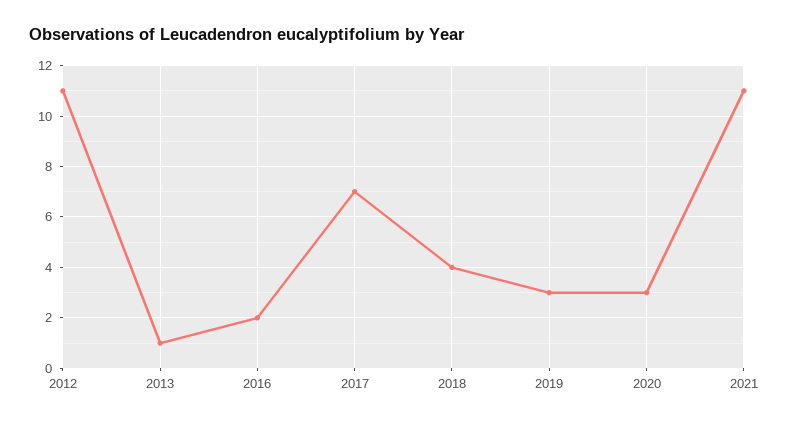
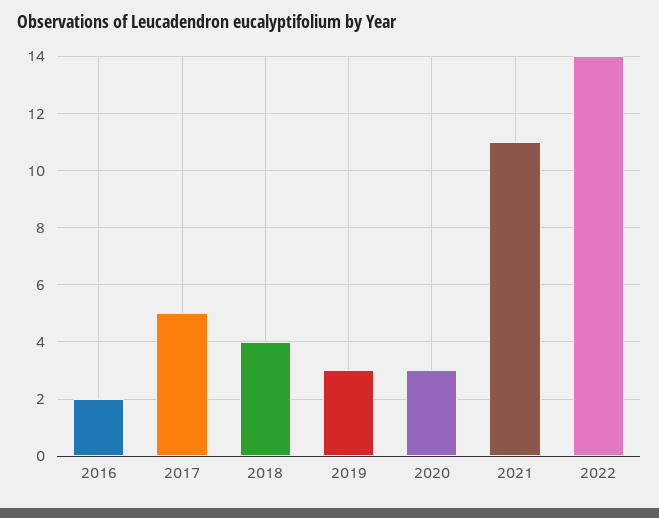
2012: 11 -> none
2013: 1 -> none
2017: 7 -> 5
2022: none -> 14

